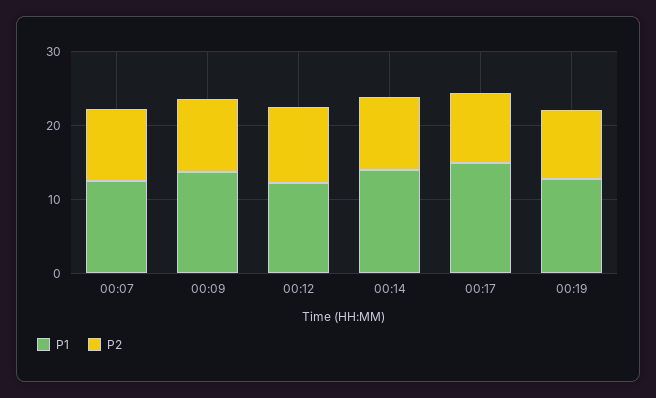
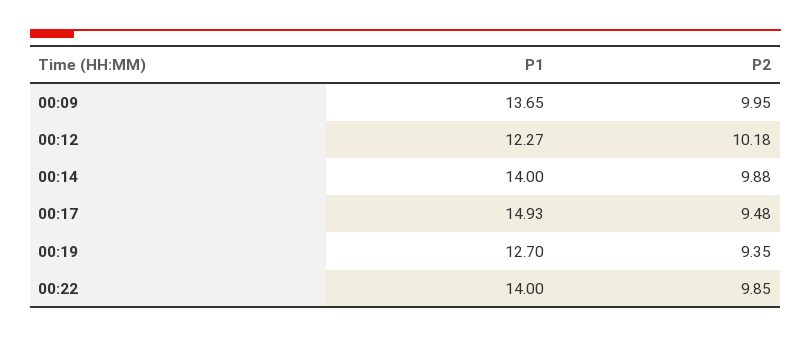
P1, 00:07: 12 -> none
P2, 00:07: 10 -> none
P1, 00:22: none -> 14
P2, 00:22: none -> 9.85

